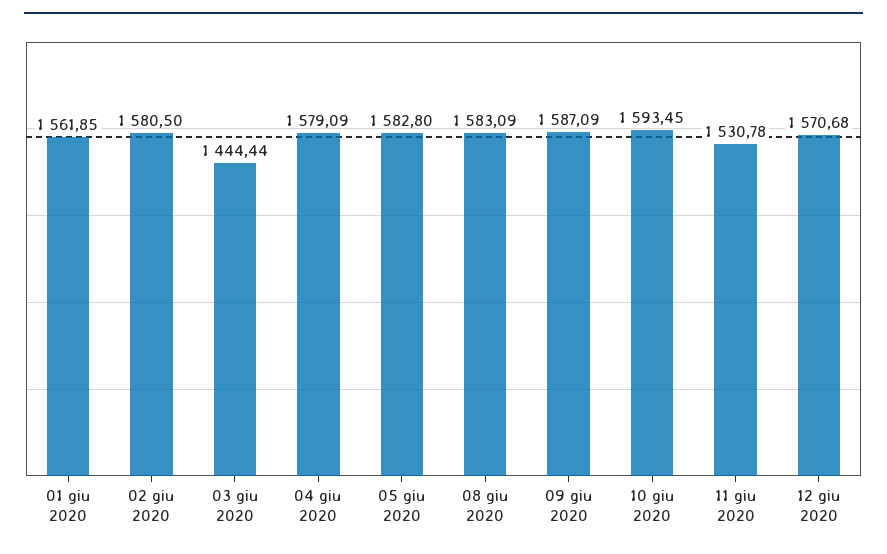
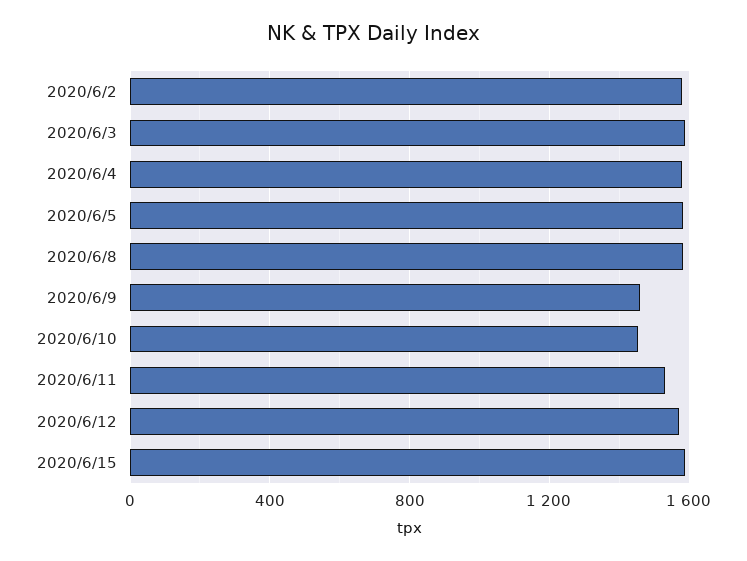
01 giu 2020: 1561.85 -> none
03 giu 2020: 1444.44 -> 1600
09 giu 2020: 1587.09 -> 1450
10 giu 2020: 1593.45 -> 1450
2020/6/15: none -> 1600

